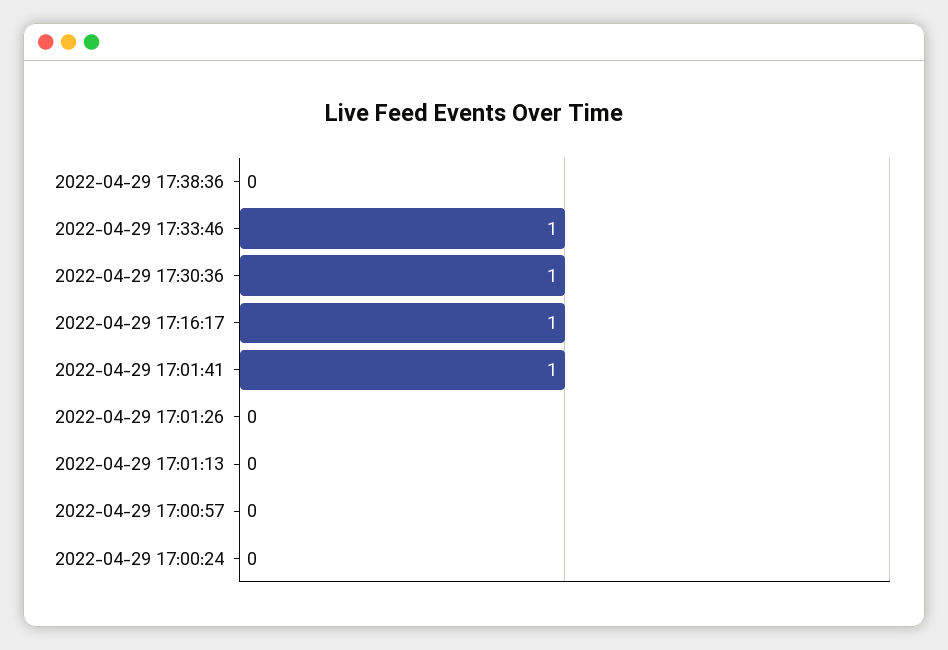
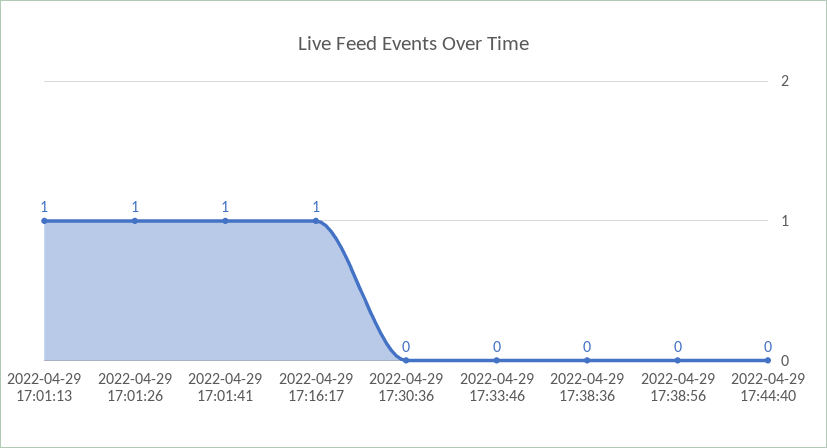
2022-04-29 17:33:46: 1 -> 0
2022-04-29 17:30:36: 1 -> 0
2022-04-29 17:01:26: 0 -> 1
2022-04-29 17:01:13: 0 -> 1
2022-04-29 17:00:57: 0 -> none
2022-04-29 17:00:24: 0 -> none
2022-04-29 17:38:56: none -> 0
2022-04-29 17:44:40: none -> 0

